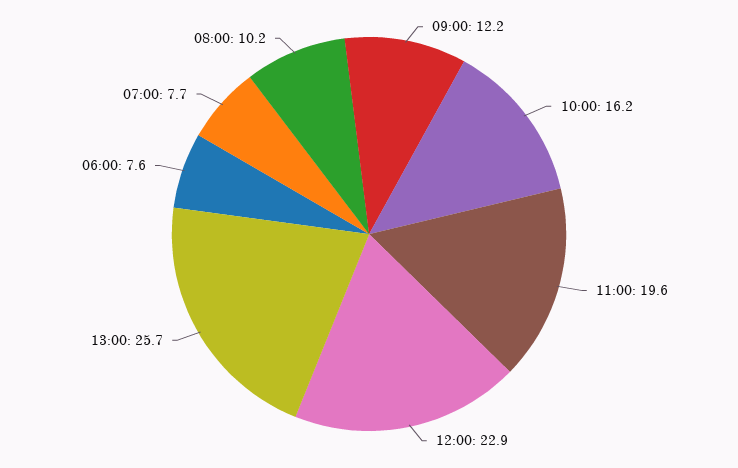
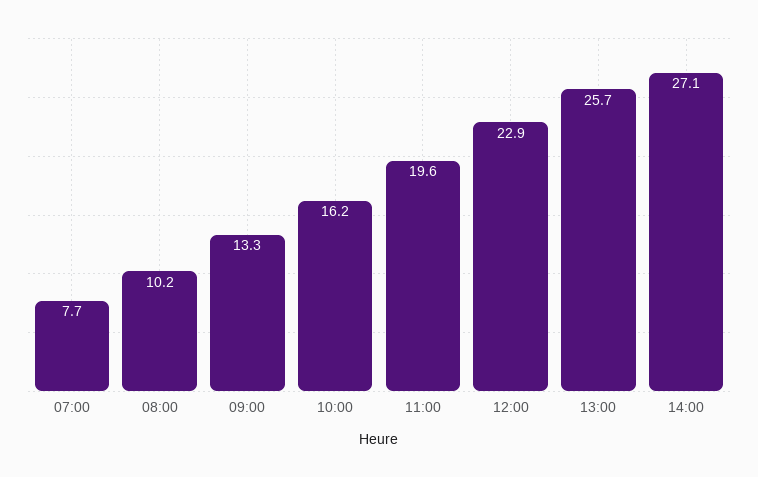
09:00: 12.2 -> 13.3
06:00: 7.6 -> none
14:00: none -> 27.1

